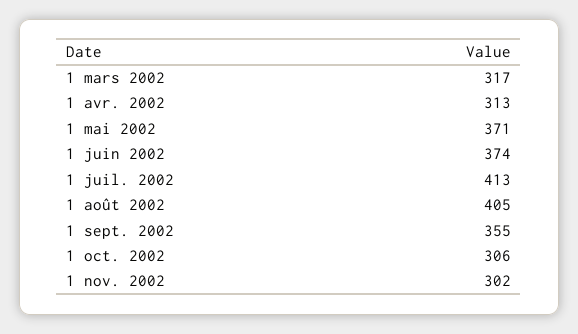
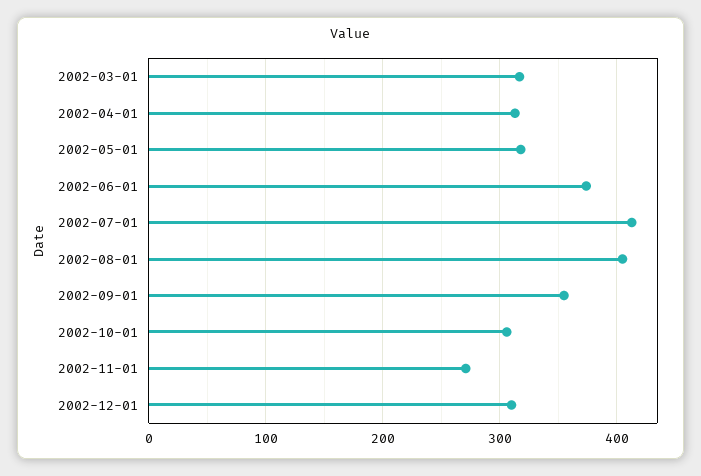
1 mai 2002: 371 -> 320
1 nov. 2002: 302 -> 270
2002-12-01: none -> 310

